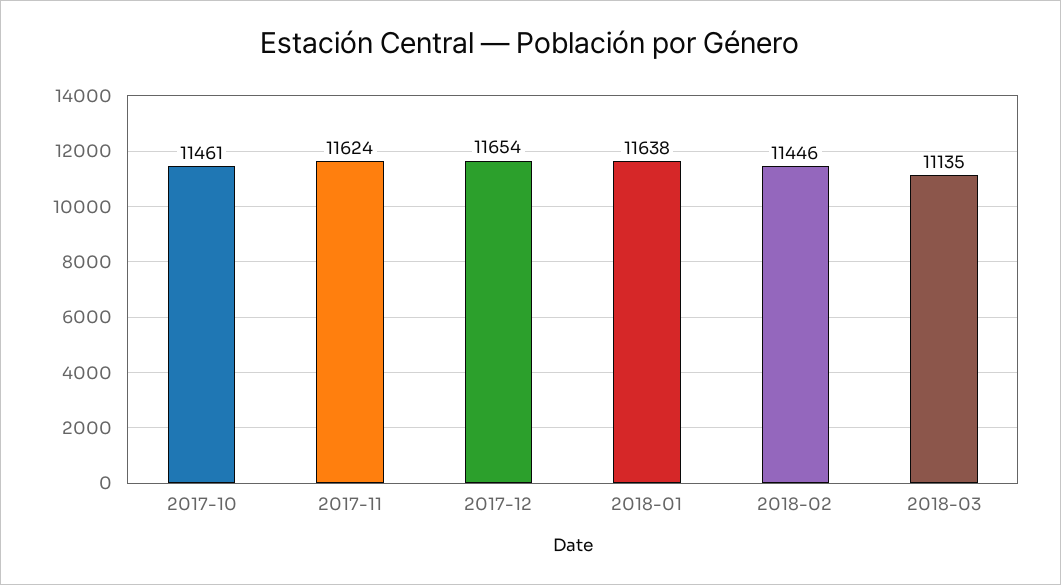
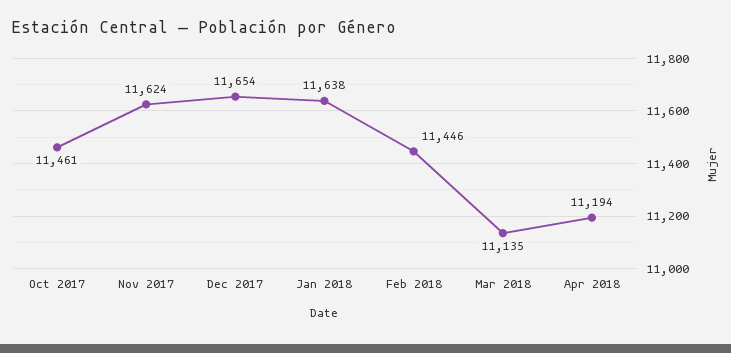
Apr 2018: none -> 11194

